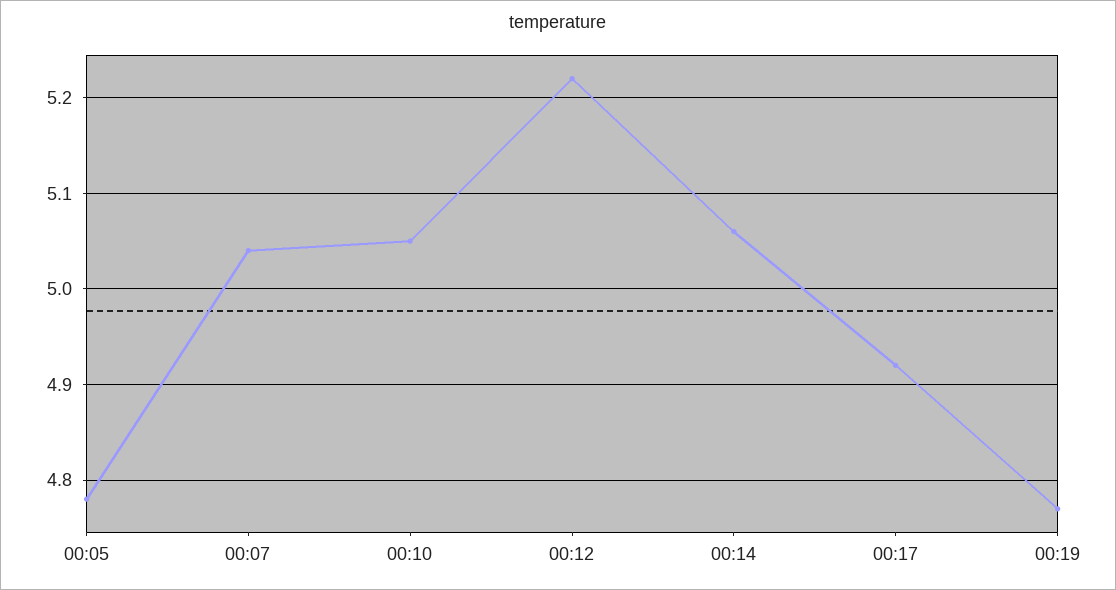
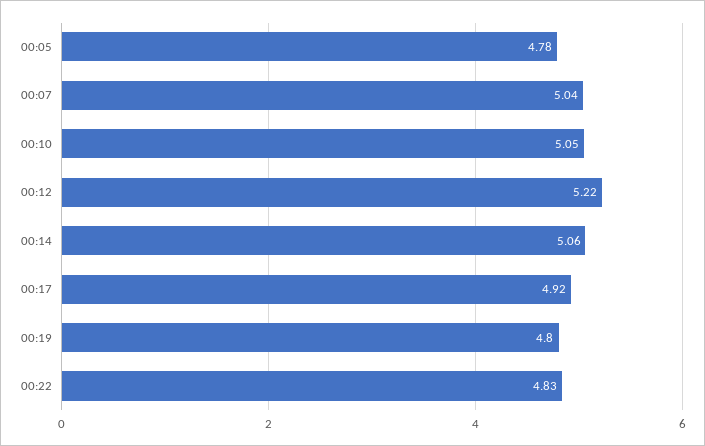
00:19: 4.77 -> 4.8
00:22: none -> 4.83

